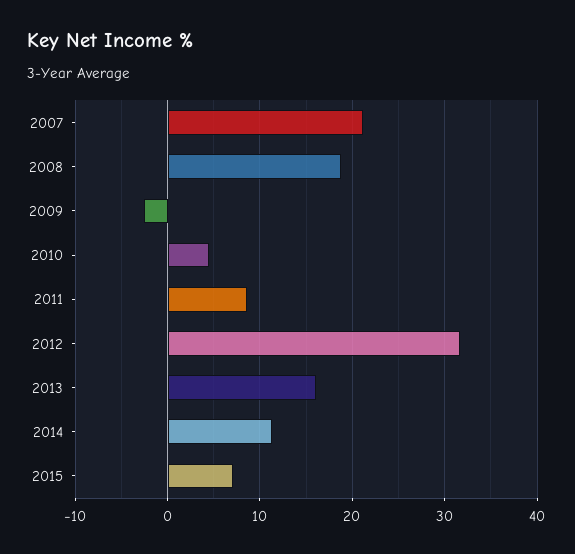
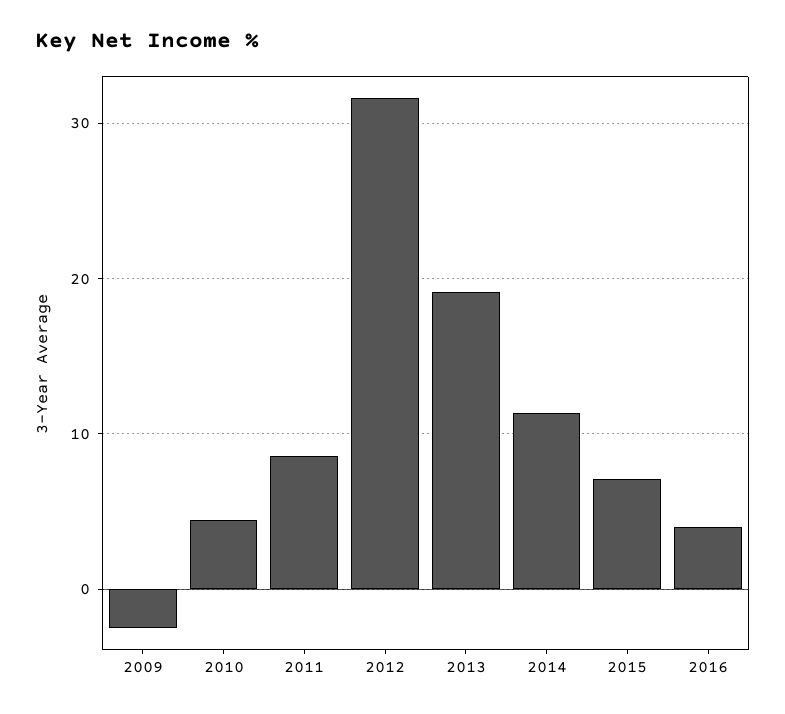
2007: 21 -> none
2008: 19 -> none
2013: 16 -> 19
2016: none -> 4

